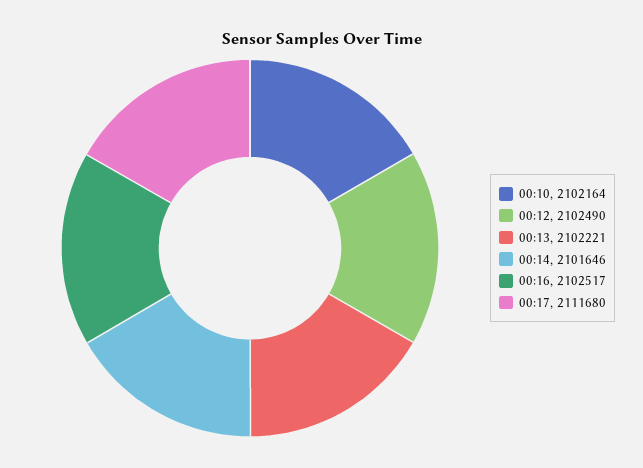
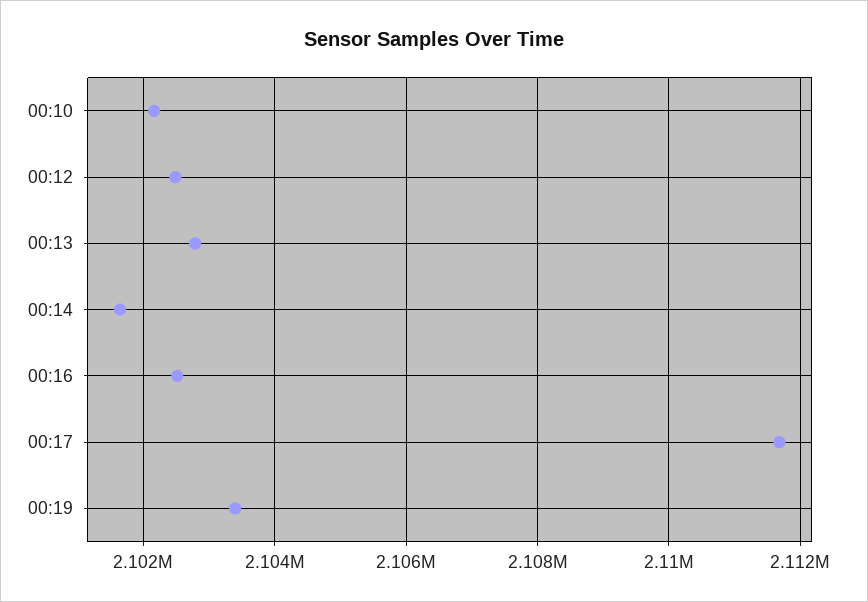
00:13: 2102221 -> 2102800
00:19: none -> 2103400

